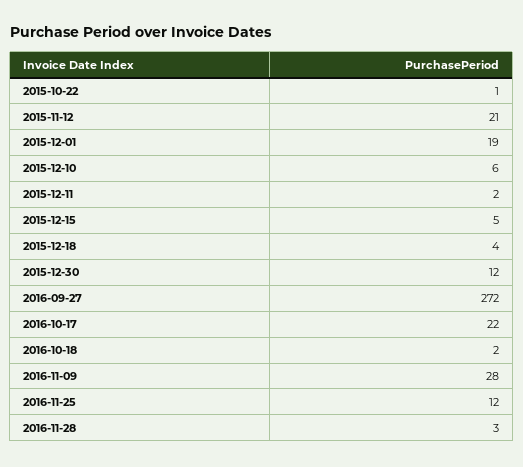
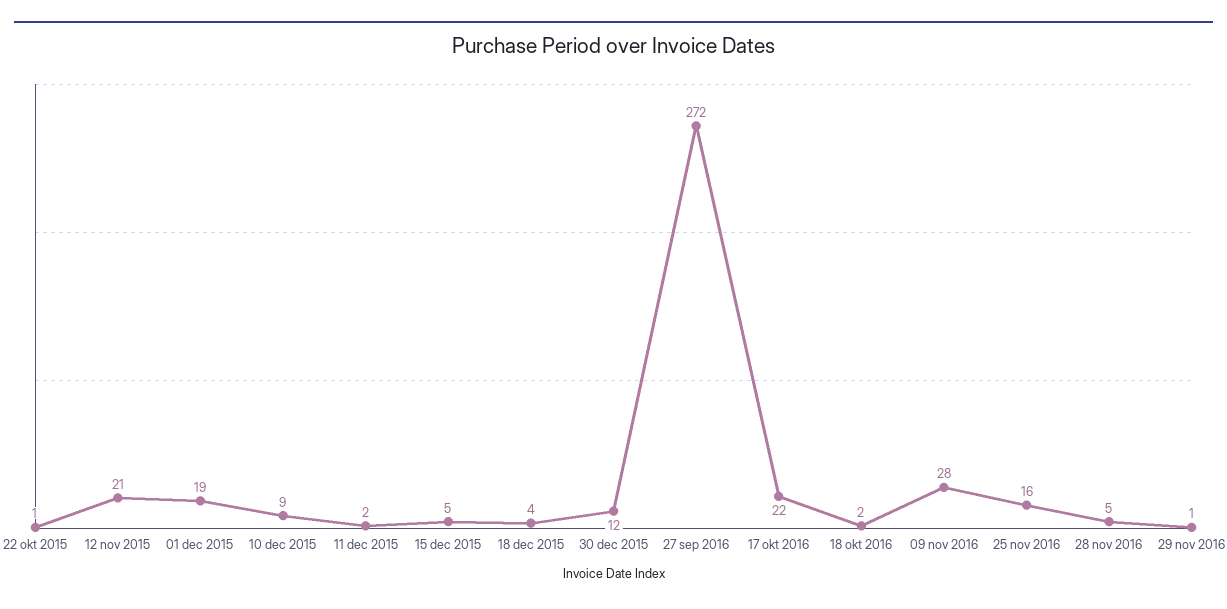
2015-12-10: 6 -> 9
2016-11-25: 12 -> 16
2016-11-28: 3 -> 5
29 nov 2016: none -> 1

